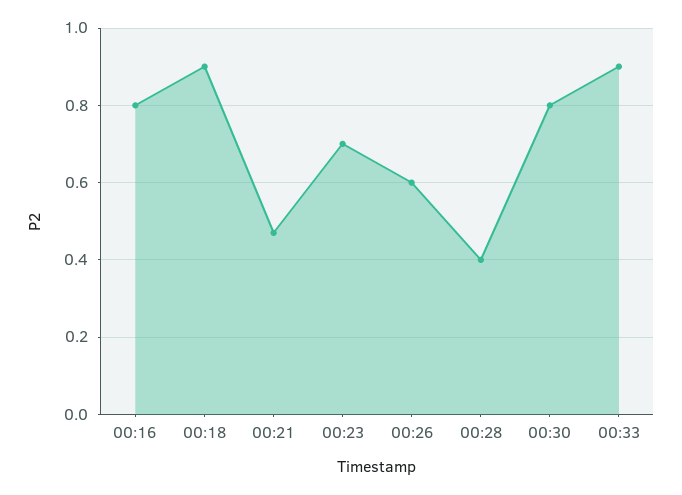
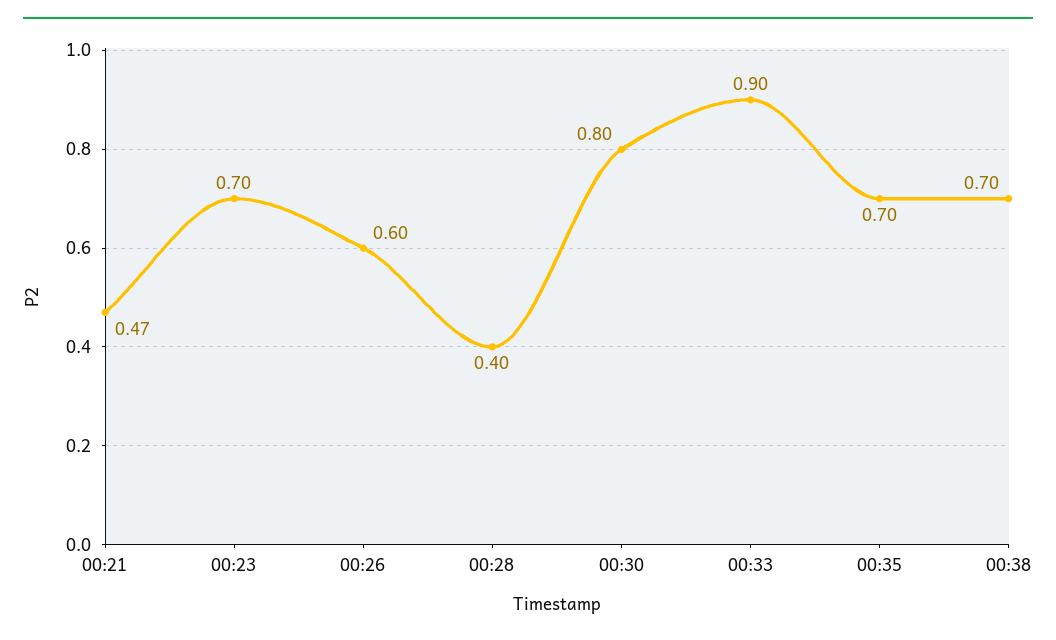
00:16: 0.8 -> none
00:18: 0.9 -> none
00:35: none -> 0.7
00:38: none -> 0.7

